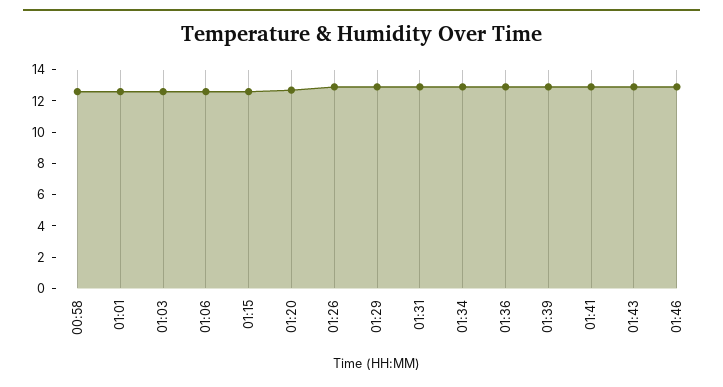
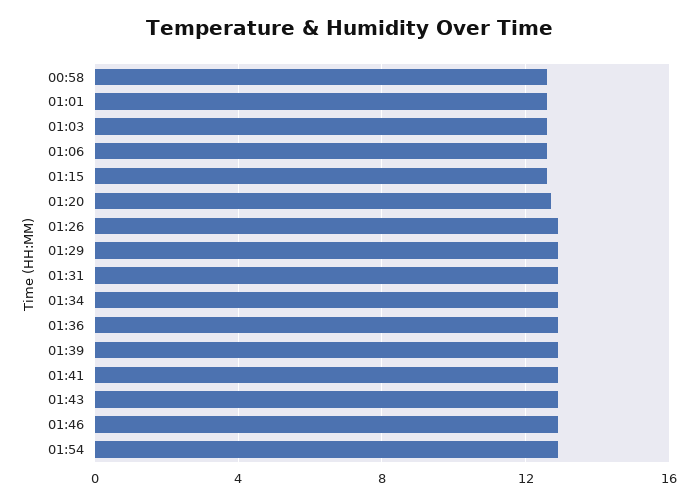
01:54: none -> 13

